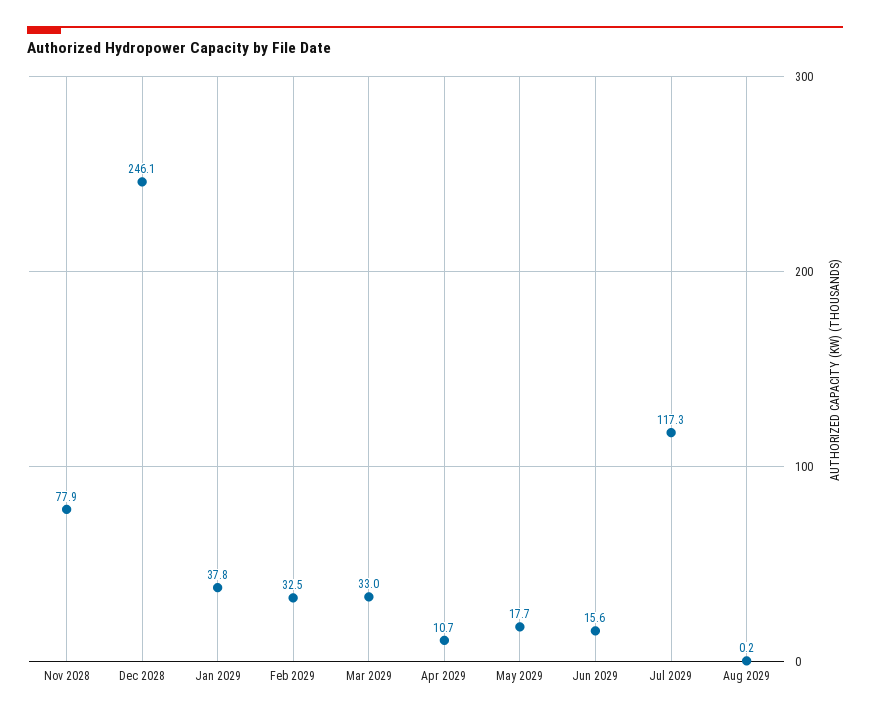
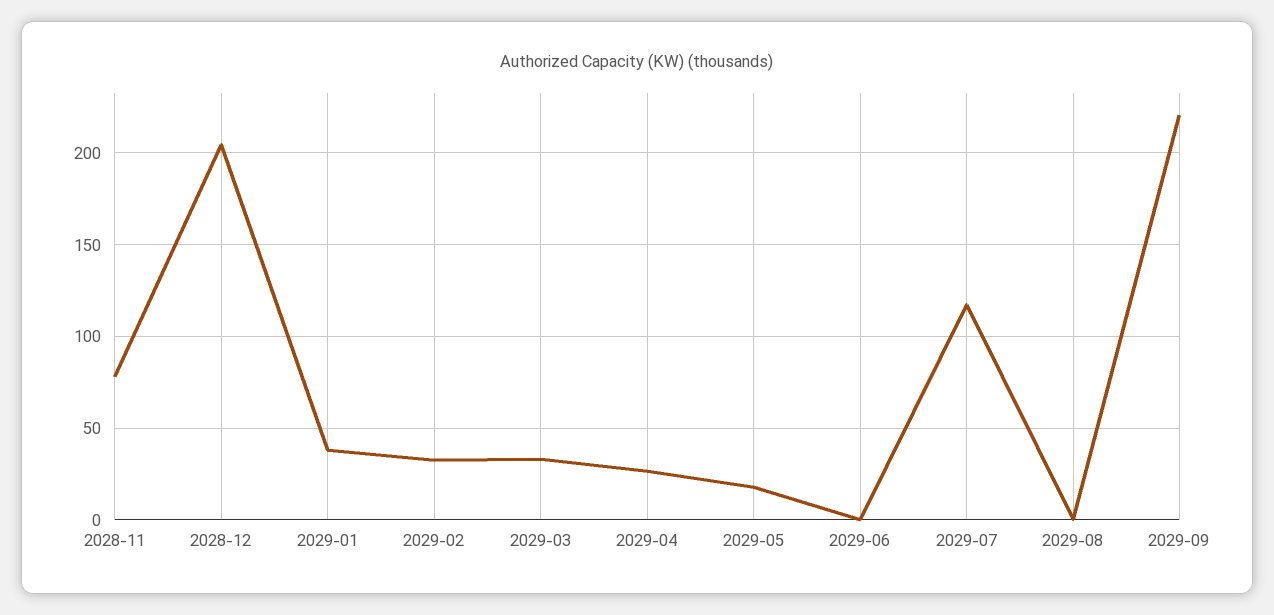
Dec 2028: 246.1 -> 205
Apr 2029: 10.7 -> 25
Jun 2029: 15.6 -> 0
2029-09: none -> 220

